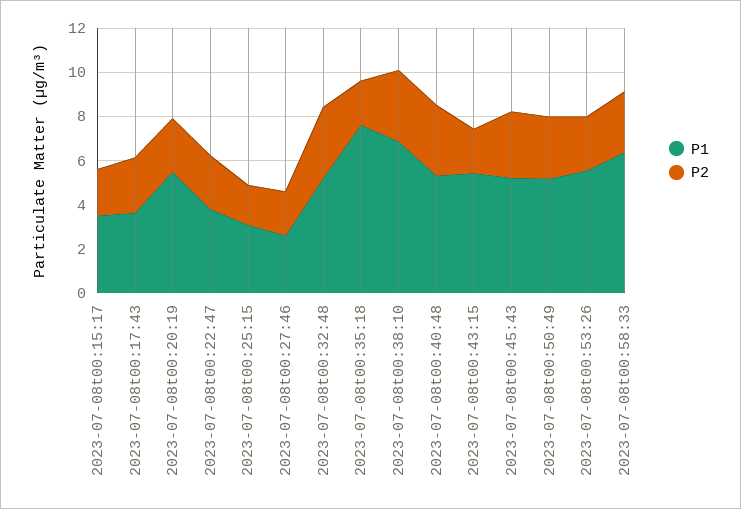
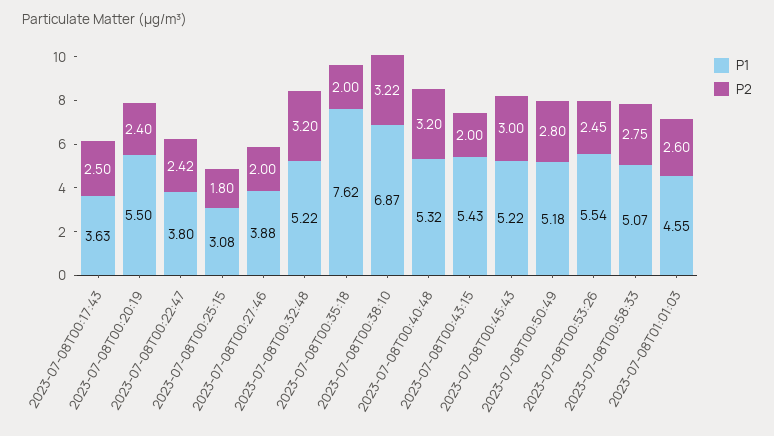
P1, 2023-07-08t00:15:17: 3.5 -> none
P2, 2023-07-08t00:15:17: 2 -> none
P1, 2023-07-08t00:27:46: 2.5 -> 3.88
P1, 2023-07-08t00:58:33: 6.5 -> 5.07
P1, 2023-07-08T01:01:03: none -> 4.55
P2, 2023-07-08T01:01:03: none -> 2.6

